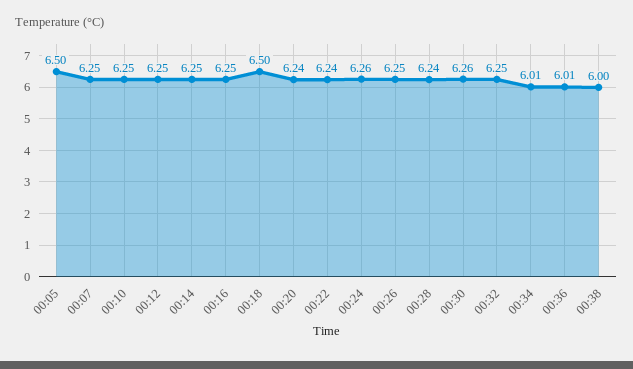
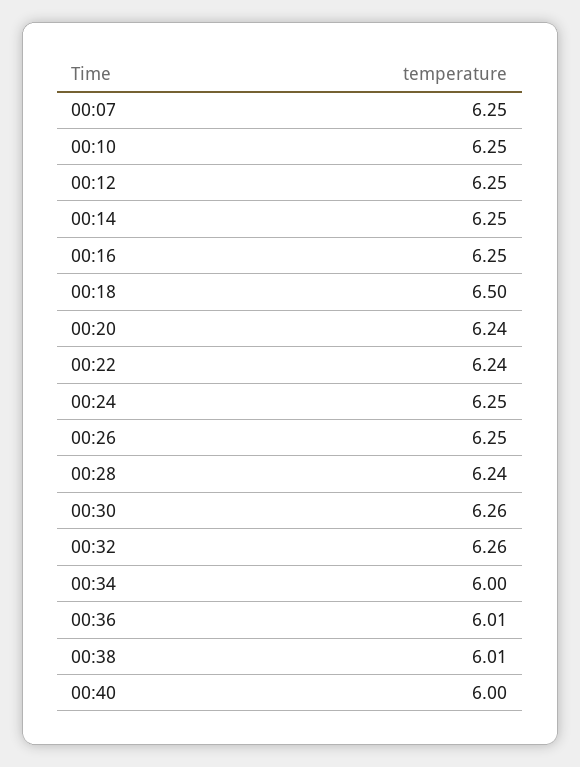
00:05: 6.5 -> none
00:24: 6.26 -> 6.25
00:32: 6.25 -> 6.26
00:34: 6.01 -> 6
00:38: 6 -> 6.01
00:40: none -> 6

